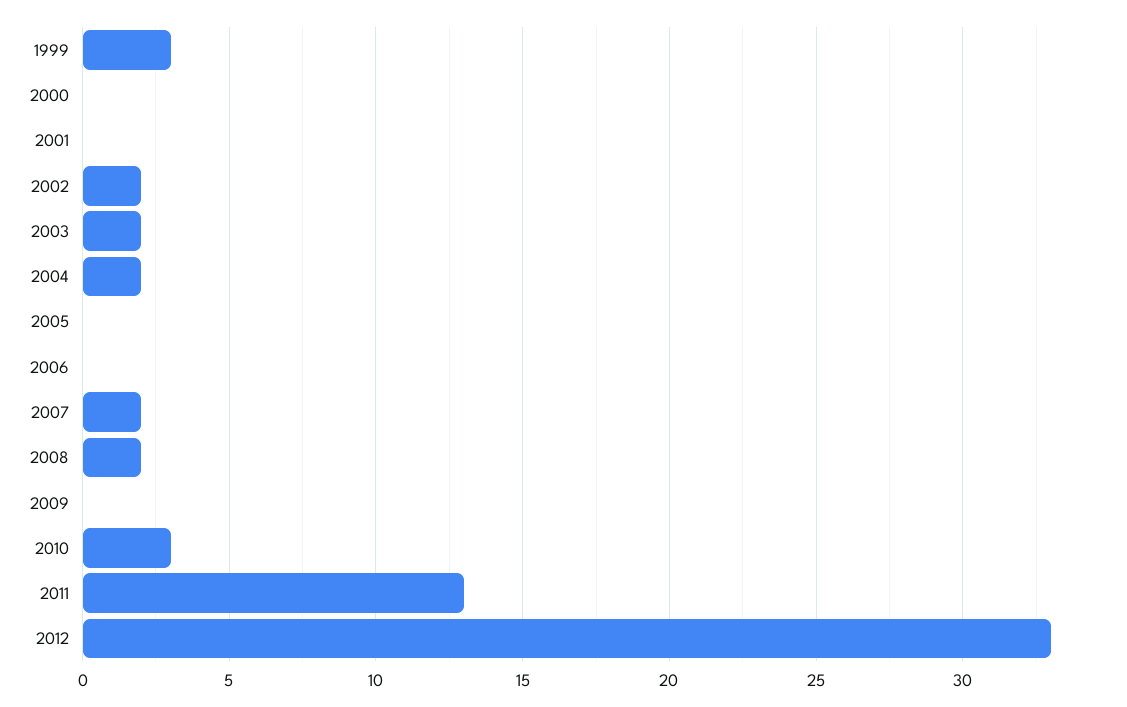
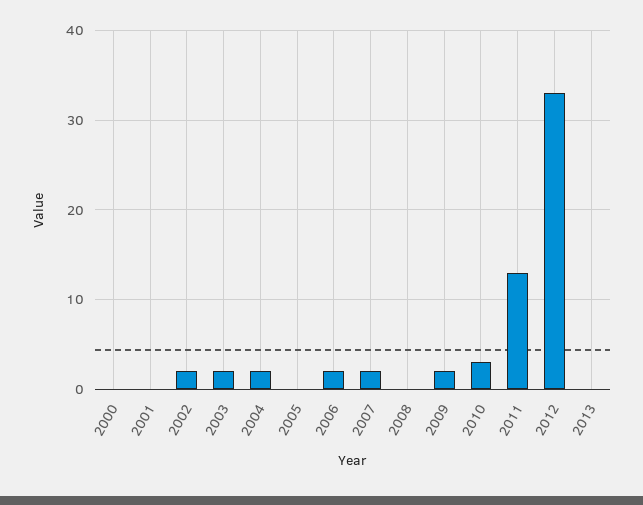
1999: 3 -> none
2006: 0 -> 2
2008: 2 -> 0
2009: 0 -> 2
2013: none -> 0

